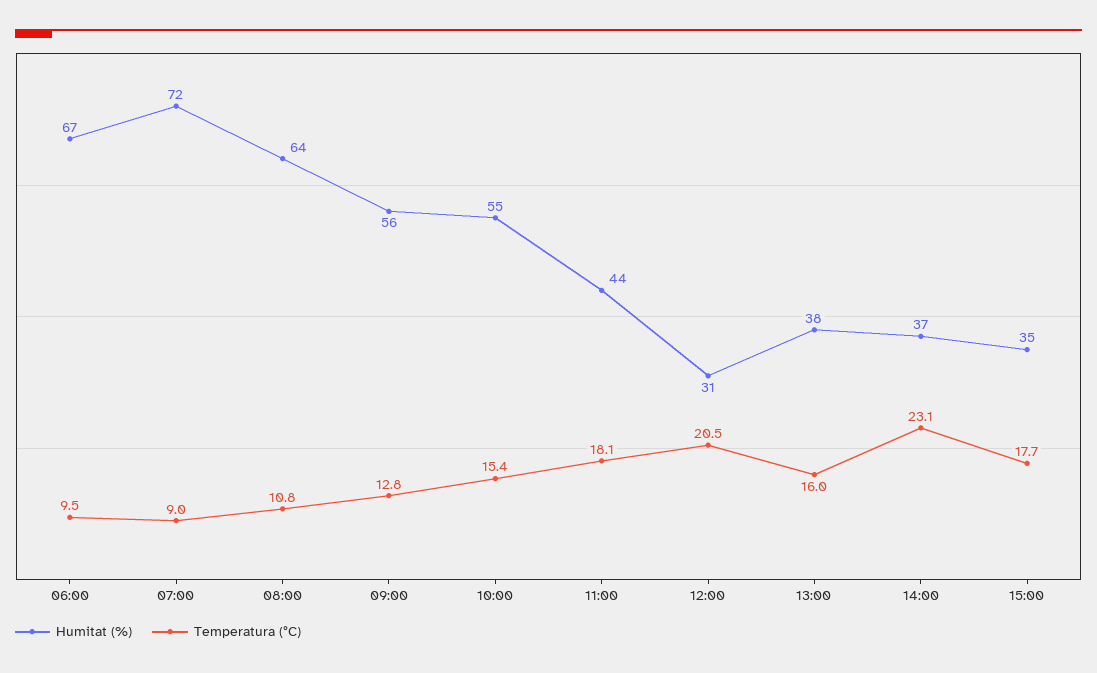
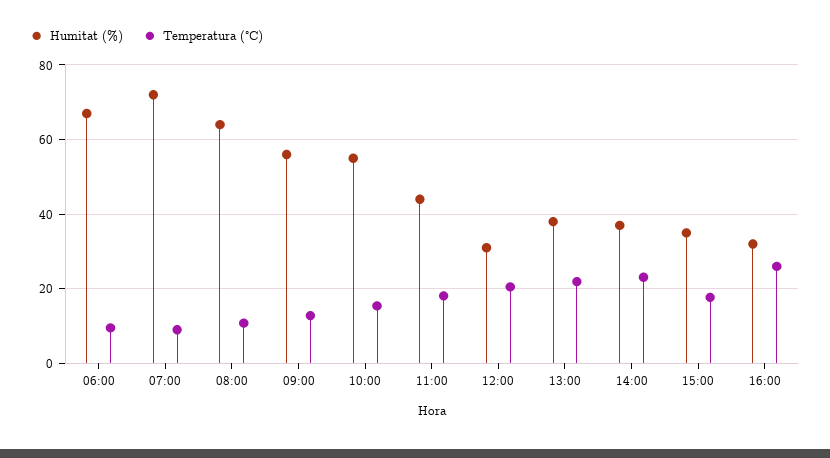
Temperatura (°C), 13:00: 16 -> 22
Humitat (%), 16:00: none -> 32
Temperatura (°C), 16:00: none -> 26

